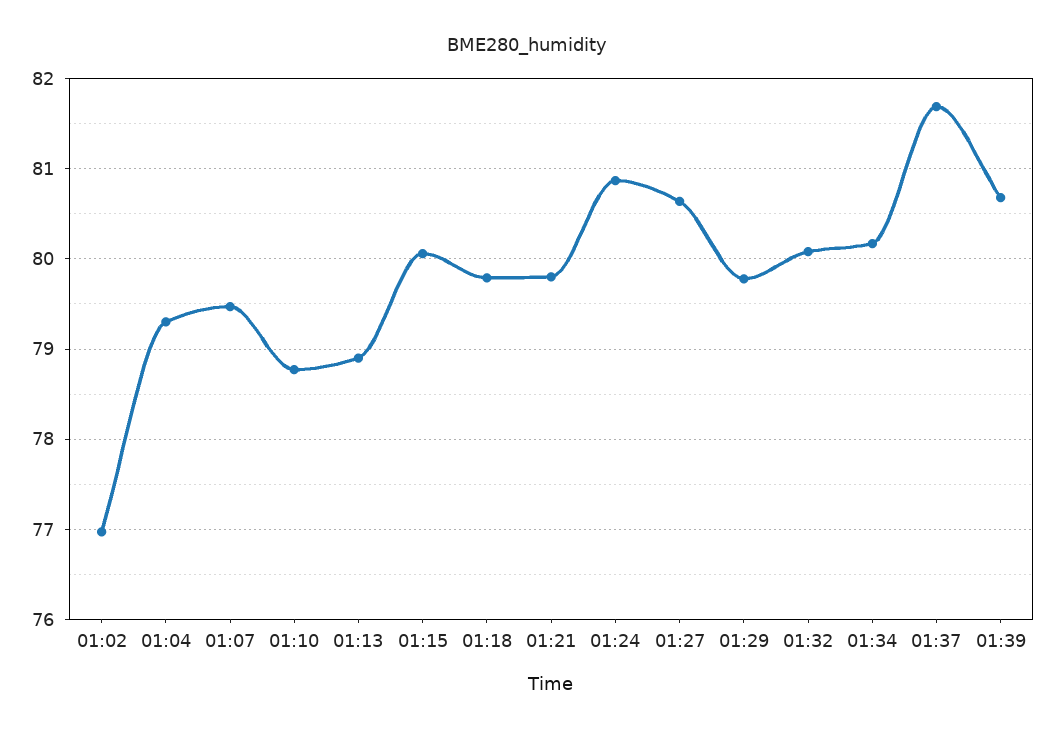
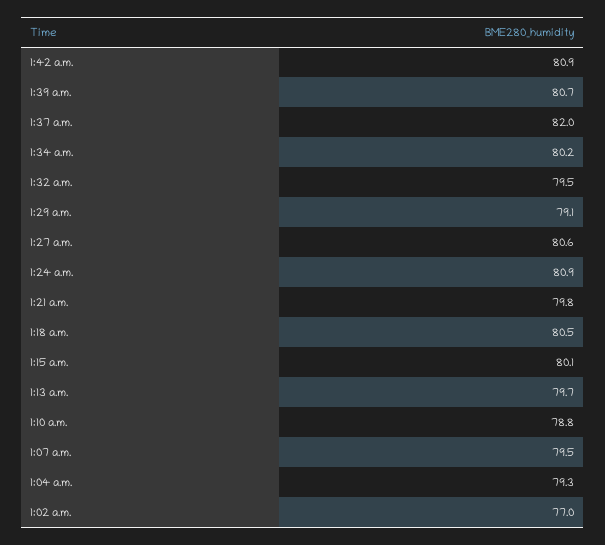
01:13: 78.9 -> 79.7
01:18: 79.8 -> 80.5
01:29: 79.8 -> 79.1
01:32: 80.1 -> 79.5
01:37: 81.7 -> 82
1:42 a.m.: none -> 80.9

